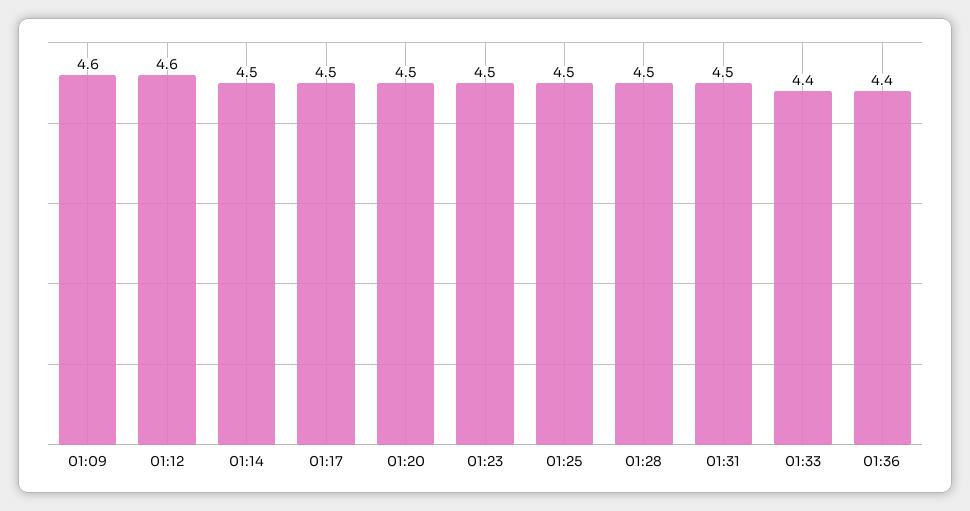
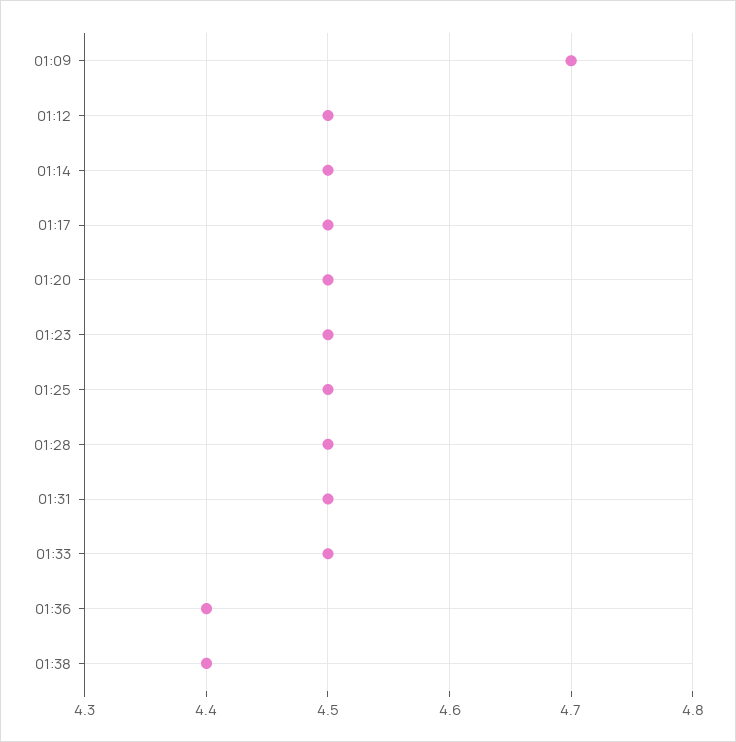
01:09: 4.6 -> 4.7
01:12: 4.6 -> 4.5
01:33: 4.4 -> 4.5
01:38: none -> 4.4

